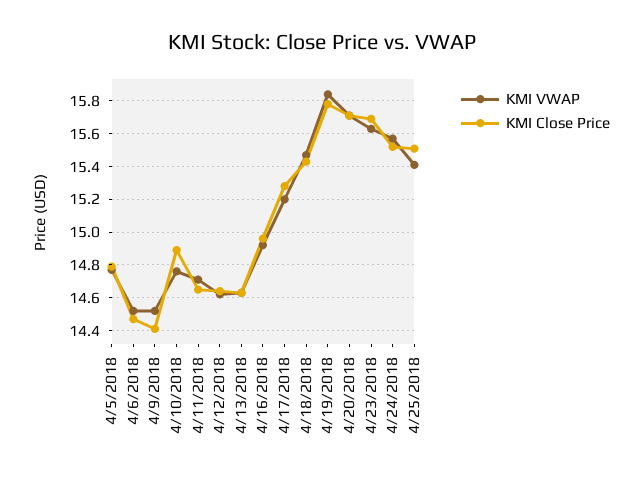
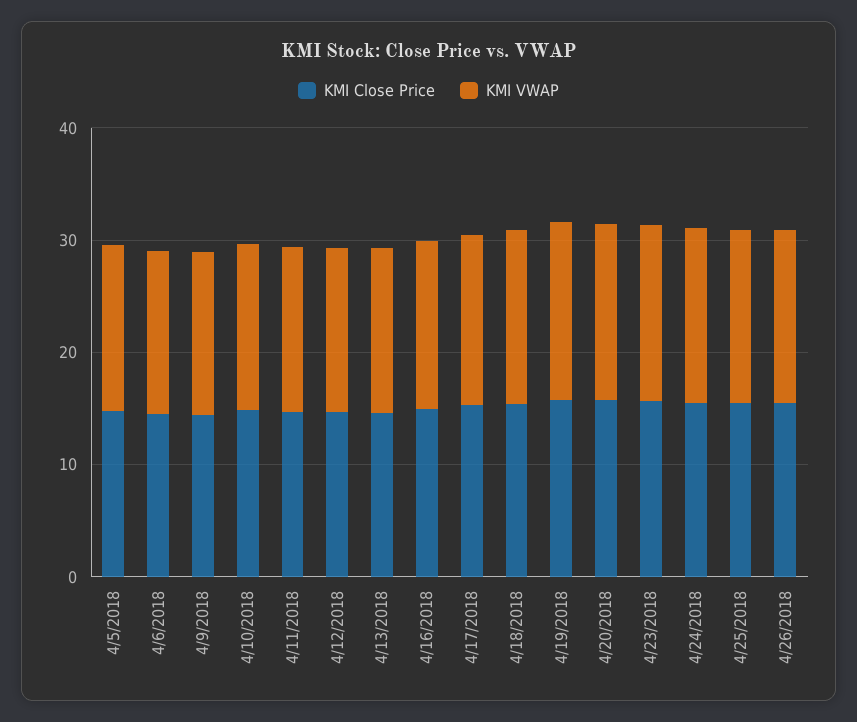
KMI Close Price, 4/26/2018: none -> 16
KMI VWAP, 4/26/2018: none -> 16

